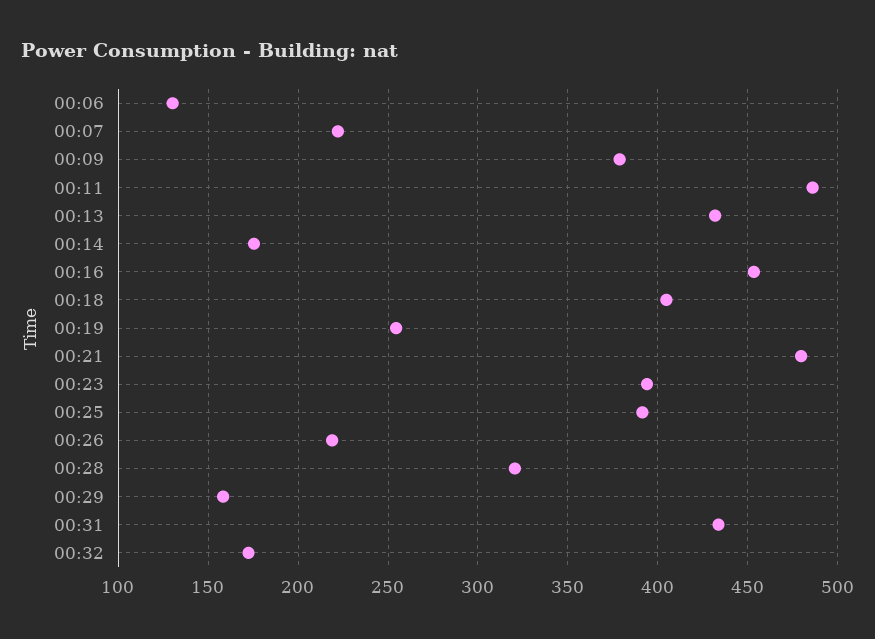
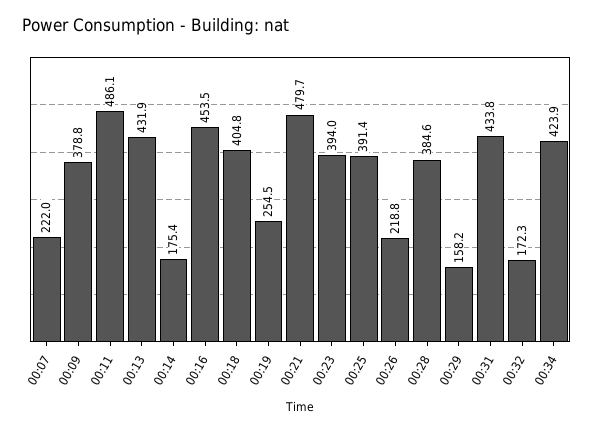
00:06: 130 -> none
00:28: 320 -> 384.6
00:34: none -> 423.9

